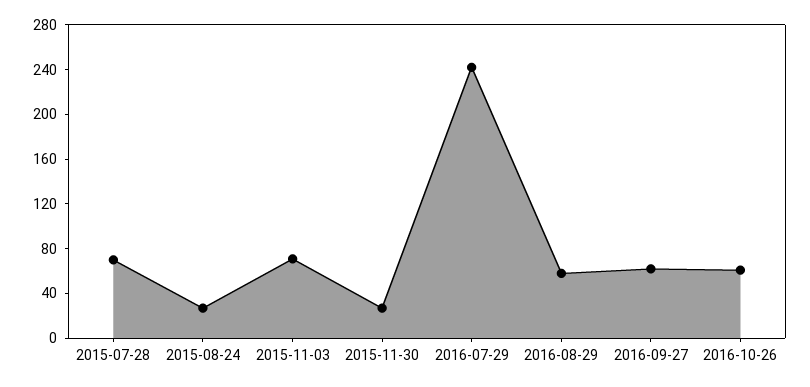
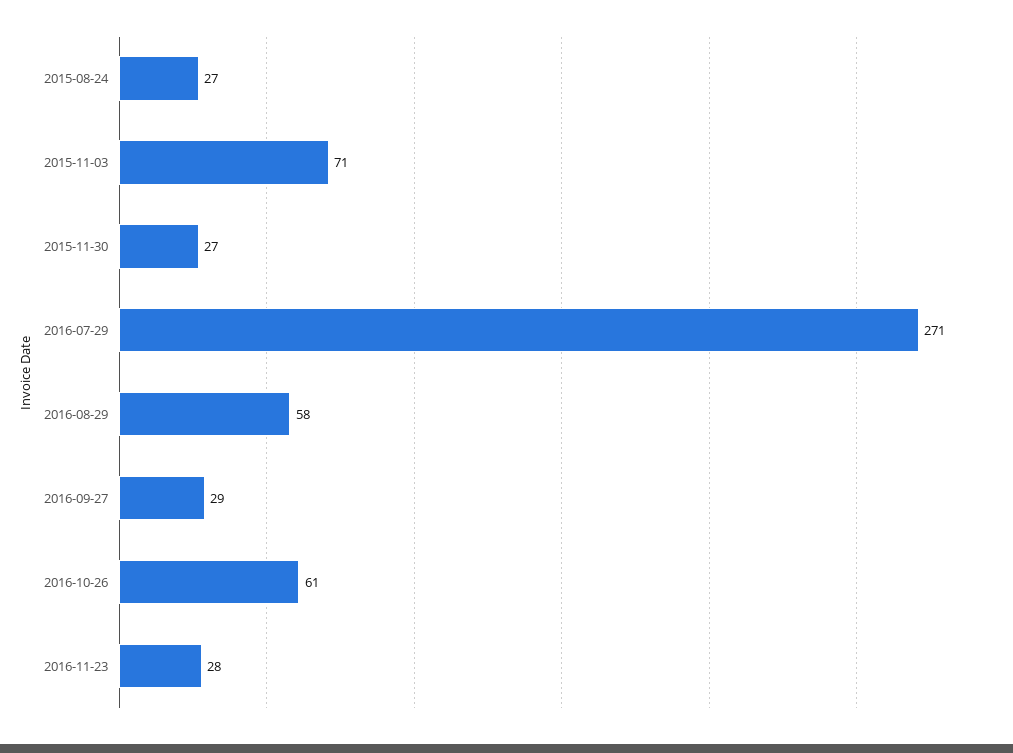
2015-07-28: 70 -> none
2016-07-29: 240 -> 271
2016-09-27: 60 -> 29
2016-11-23: none -> 28

